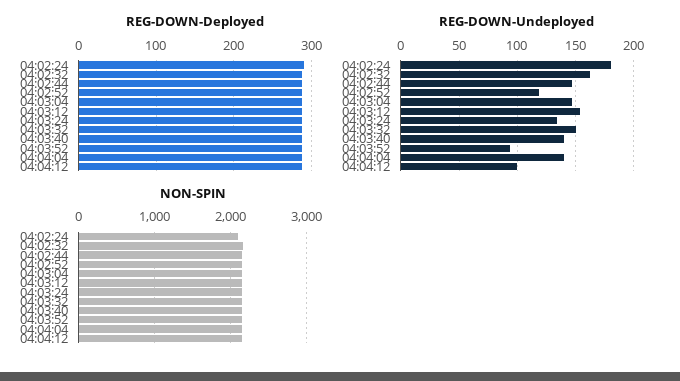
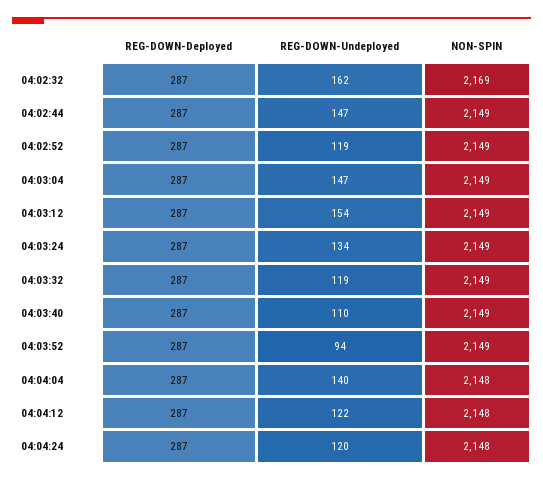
REG-DOWN-Deployed, 04:02:24: 290 -> none
REG-DOWN-Undeployed, 04:02:24: 180 -> none
REG-DOWN-Undeployed, 04:03:32: 150 -> 119
REG-DOWN-Undeployed, 04:03:40: 140 -> 110
REG-DOWN-Undeployed, 04:04:12: 100 -> 122
NON-SPIN, 04:02:24: 2100 -> none
REG-DOWN-Deployed, 04:04:24: none -> 287
REG-DOWN-Undeployed, 04:04:24: none -> 120
NON-SPIN, 04:04:24: none -> 2148

